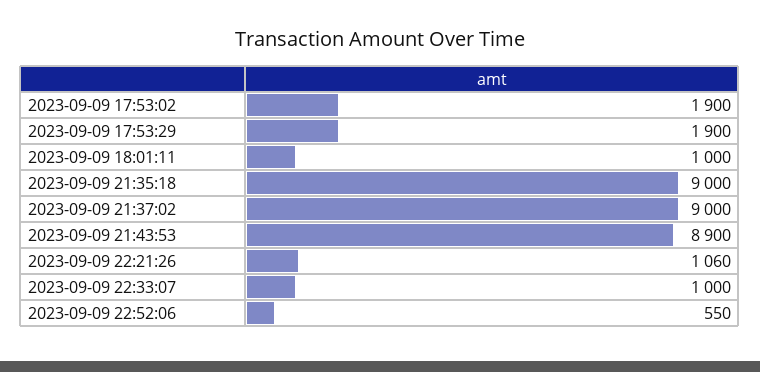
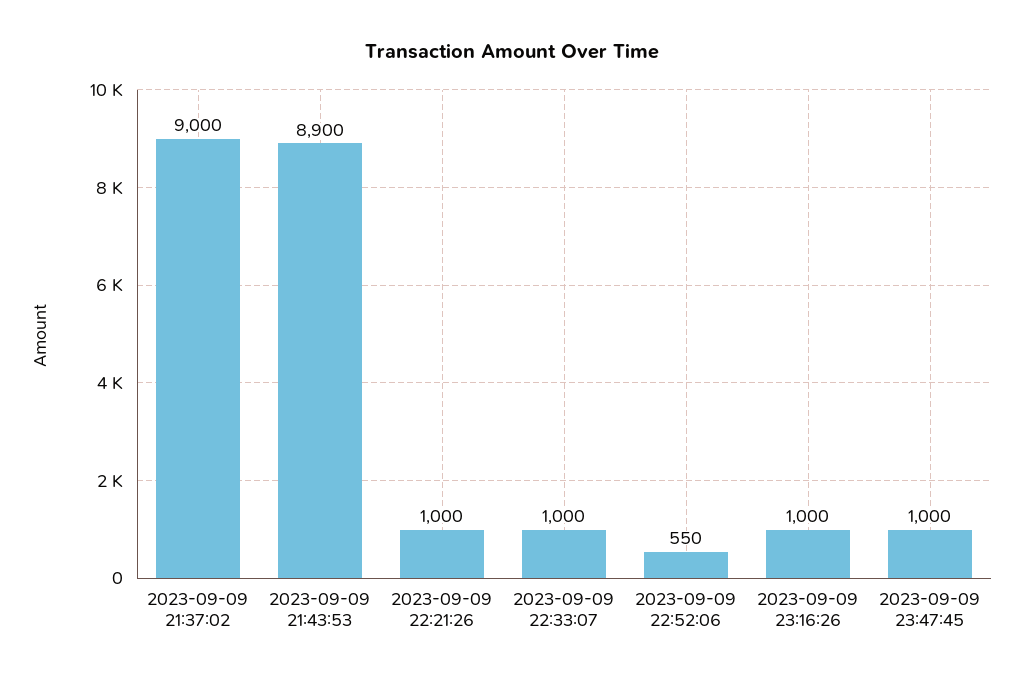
2023-09-09 17:53:02: 1900 -> none
2023-09-09 17:53:29: 1900 -> none
2023-09-09 18:01:11: 1000 -> none
2023-09-09 21:35:18: 9000 -> none
2023-09-09 22:21:26: 1060 -> 1000
2023-09-09 23:16:26: none -> 1000
2023-09-09 23:47:45: none -> 1000

